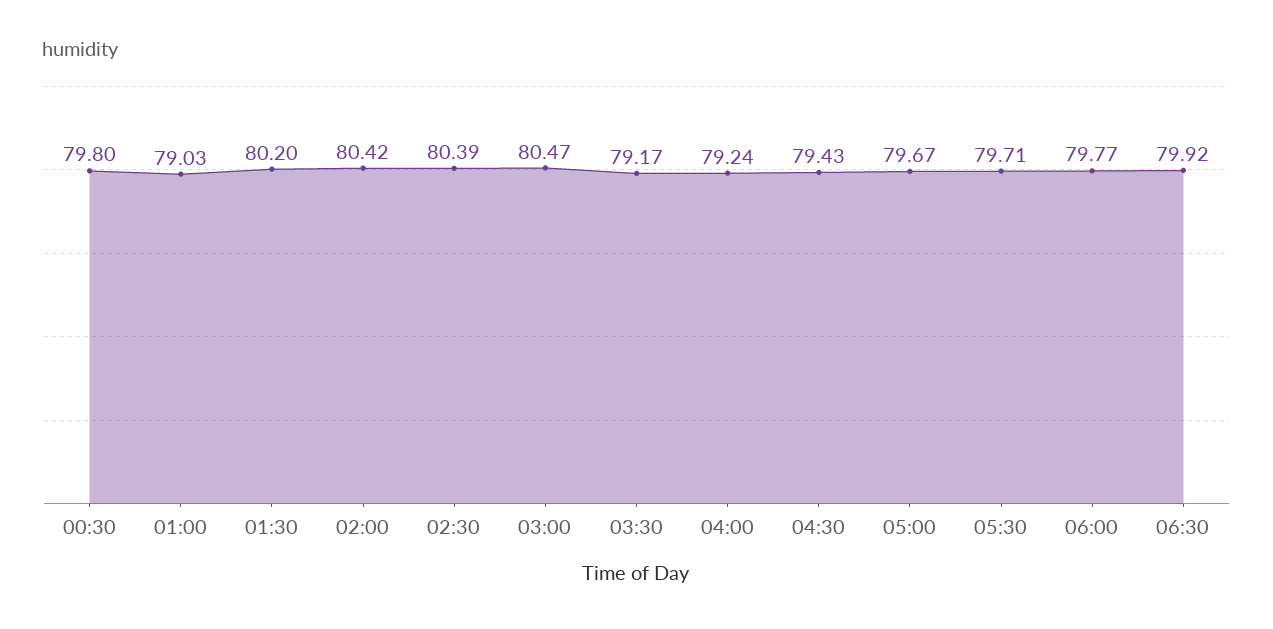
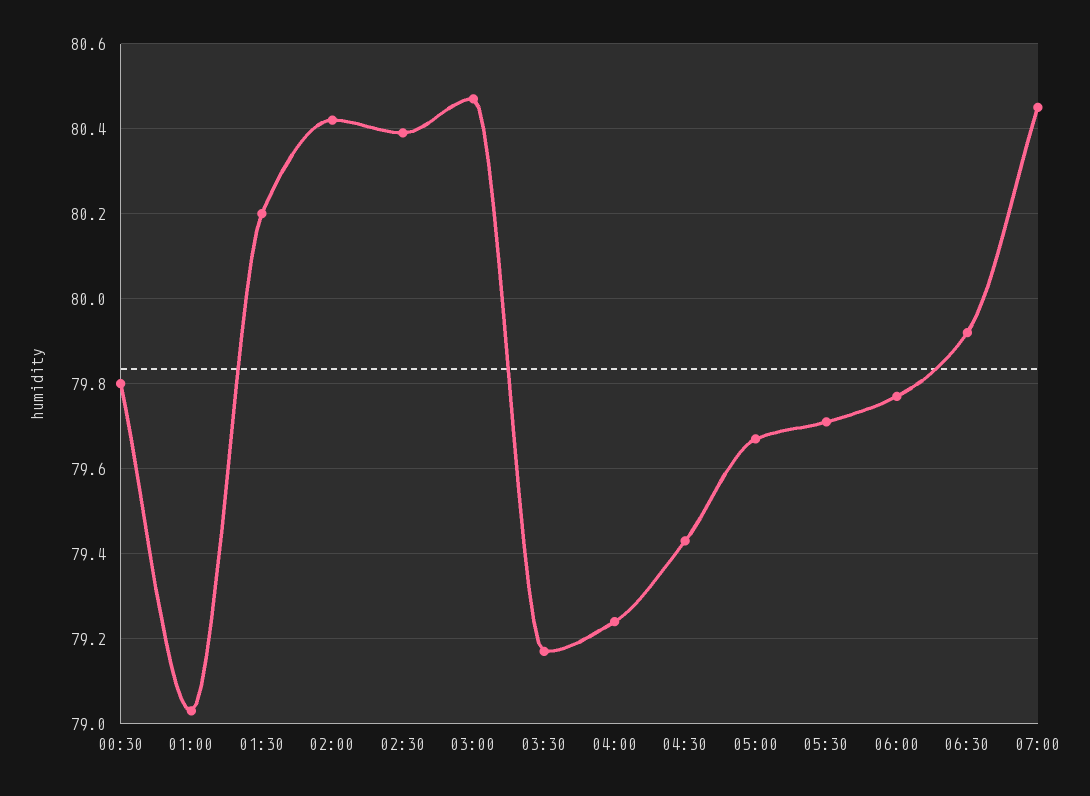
07:00: none -> 80.45

